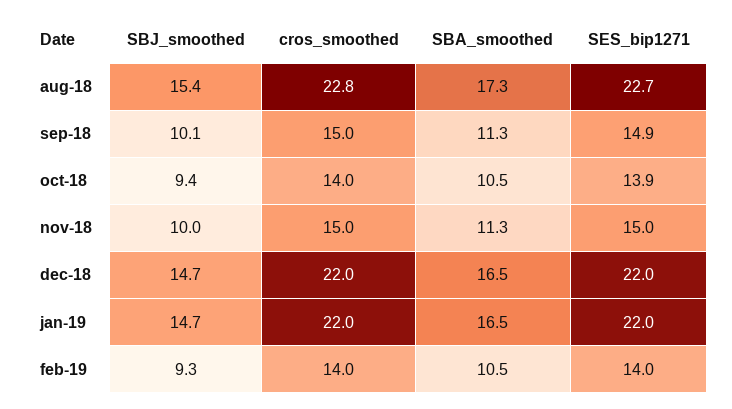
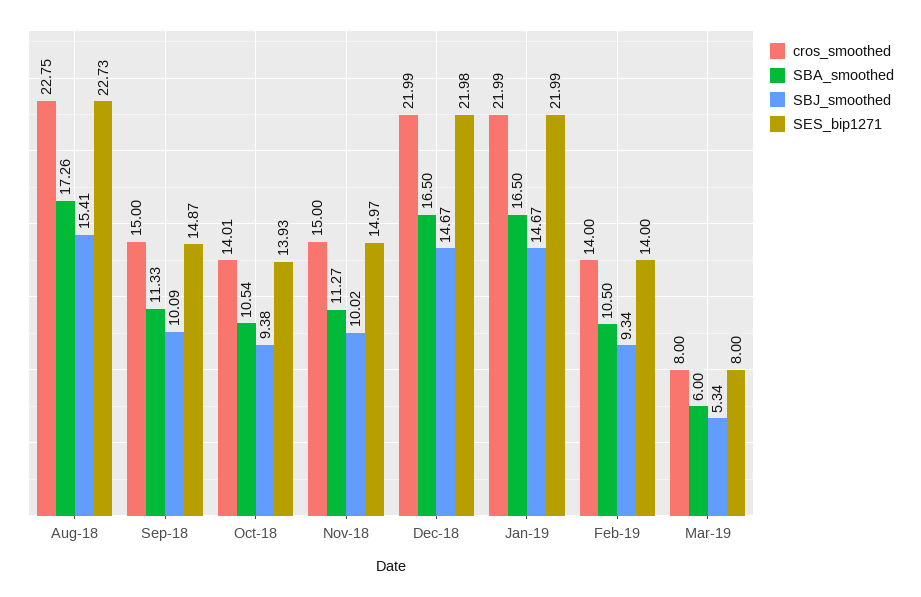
cros_smoothed, Mar-19: none -> 8
SBA_smoothed, Mar-19: none -> 6
SBJ_smoothed, Mar-19: none -> 5.34
SES_bip1271, Mar-19: none -> 8

